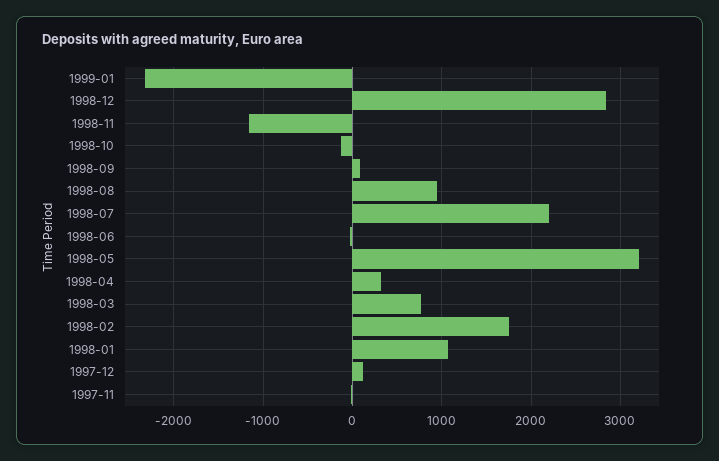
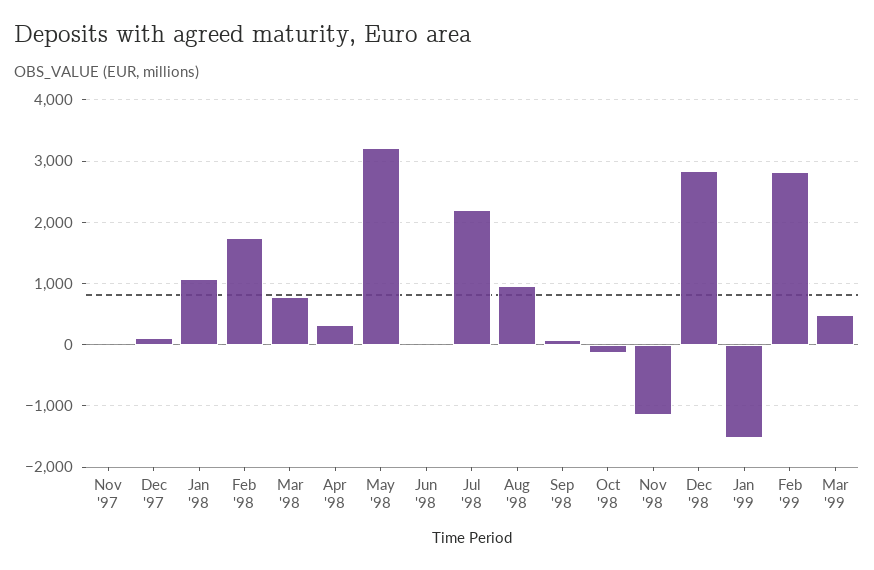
1999-01: -2300 -> -1500
Feb '99: none -> 2800
Mar '99: none -> 500

